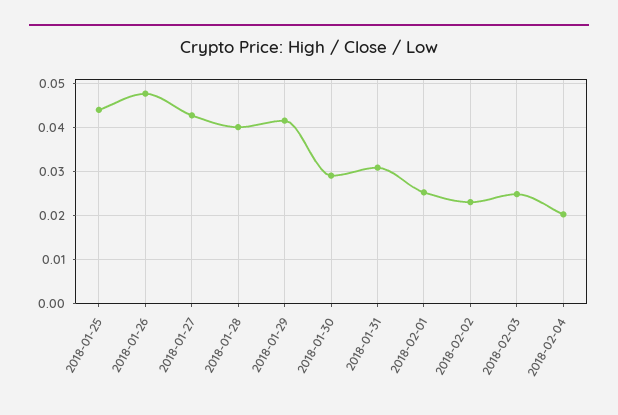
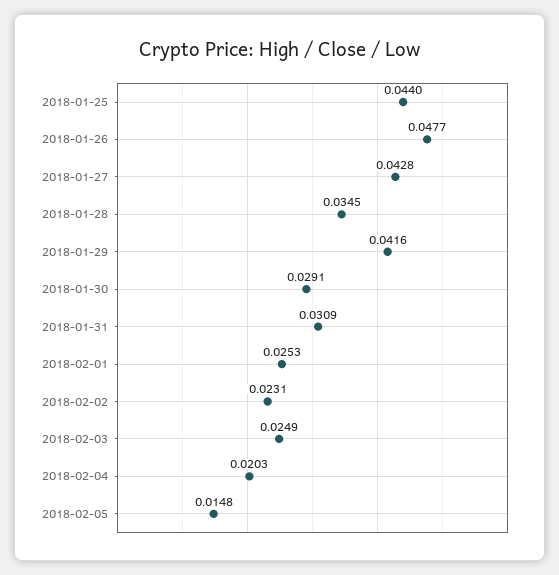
2018-01-28: 0.04 -> 0.0345
2018-02-05: none -> 0.0148

